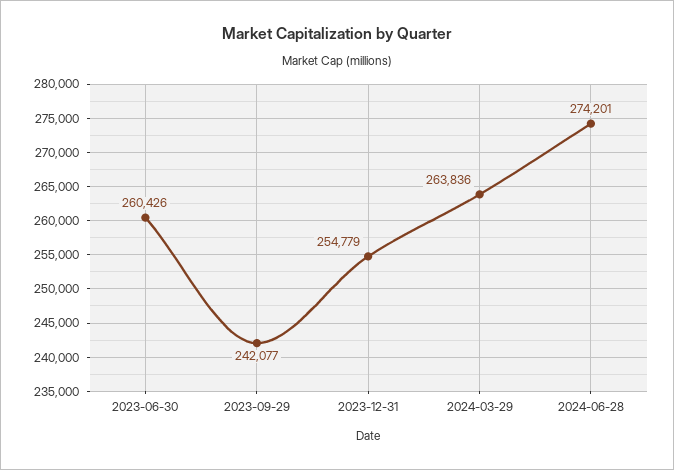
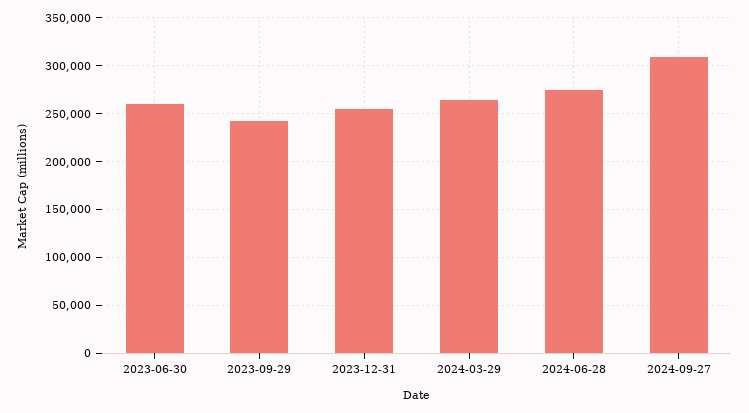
2024-09-27: none -> 310000

